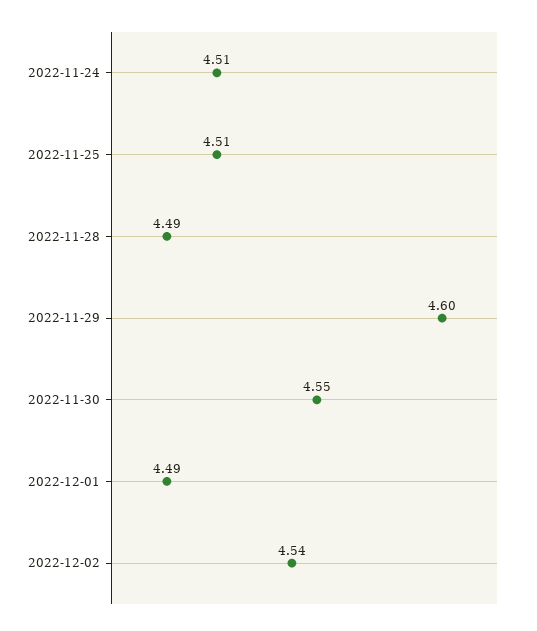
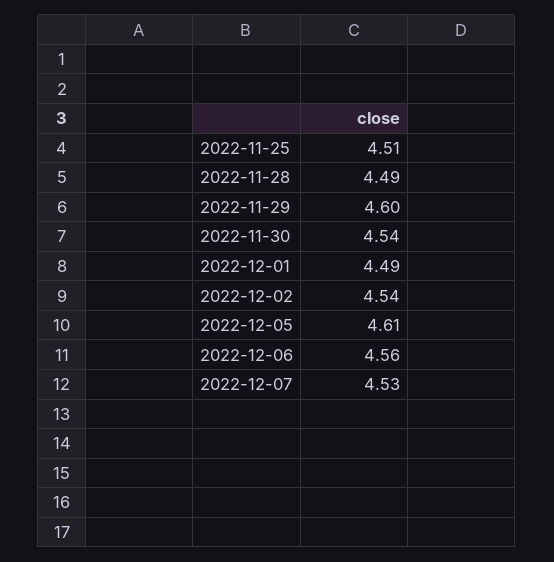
2022-11-24: 4.51 -> none
2022-11-30: 4.55 -> 4.54
2022-12-05: none -> 4.61
2022-12-06: none -> 4.56
2022-12-07: none -> 4.53

